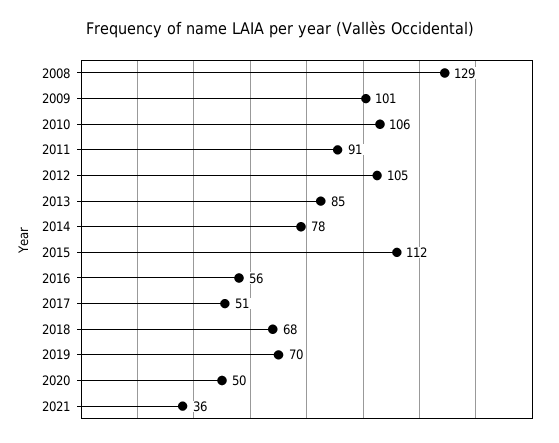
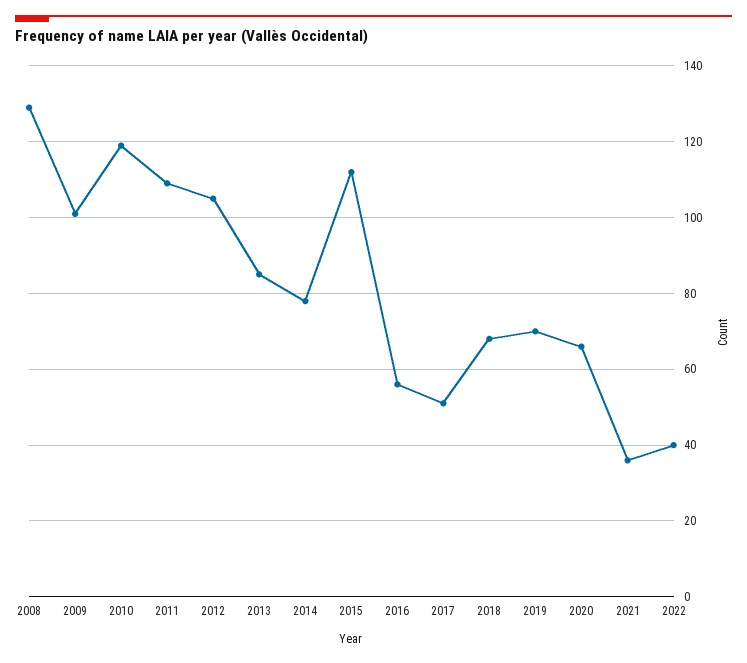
2010: 106 -> 120
2011: 91 -> 110
2020: 50 -> 65
2022: none -> 40

